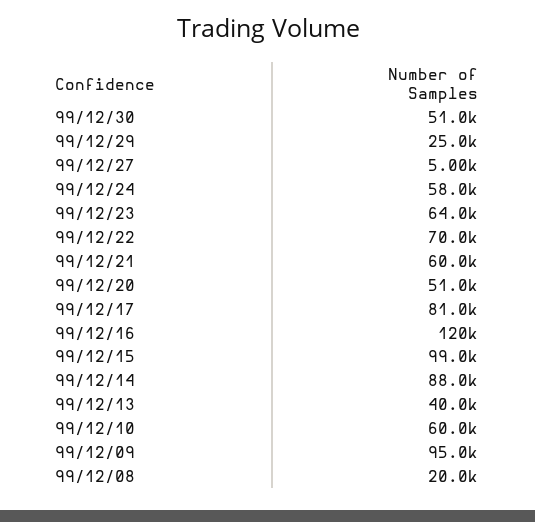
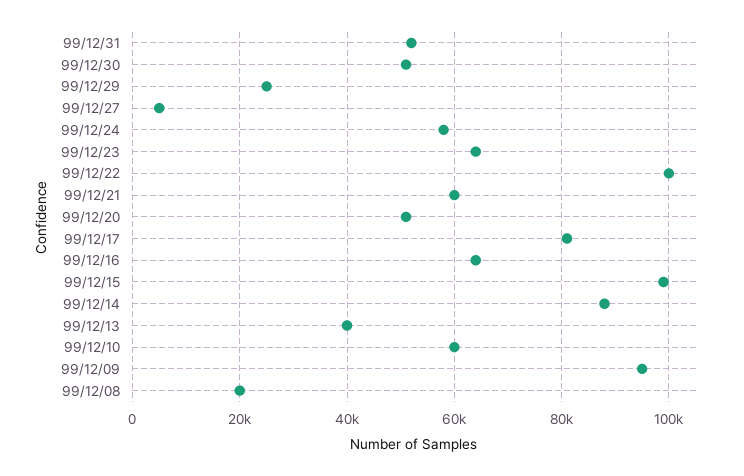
99/12/22: 70000 -> 100000
99/12/16: 120000 -> 64000
99/12/31: none -> 52000

